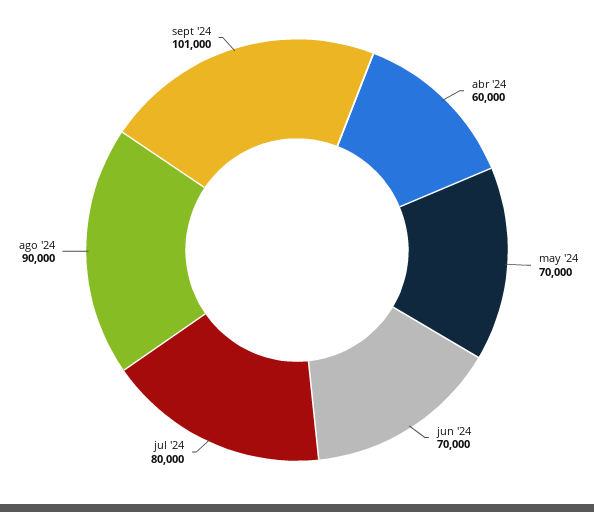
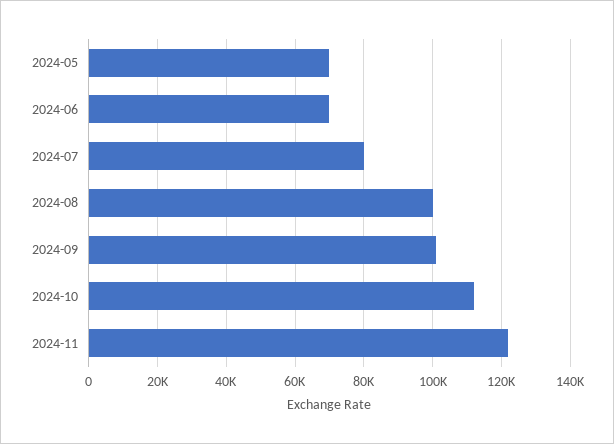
abr '24: 60000 -> none
ago '24: 90000 -> 100000
2024-10: none -> 112000
2024-11: none -> 122000

